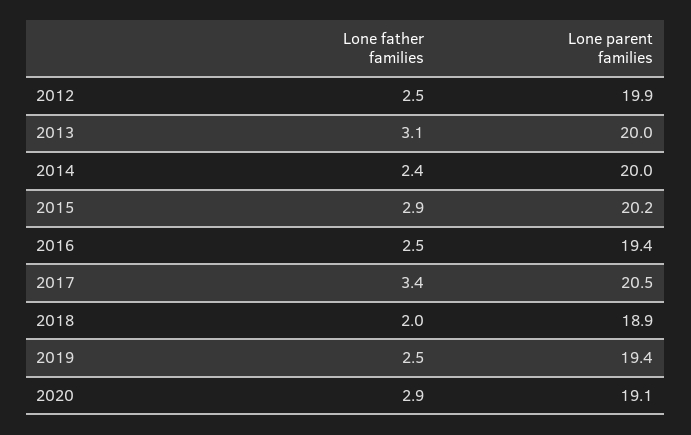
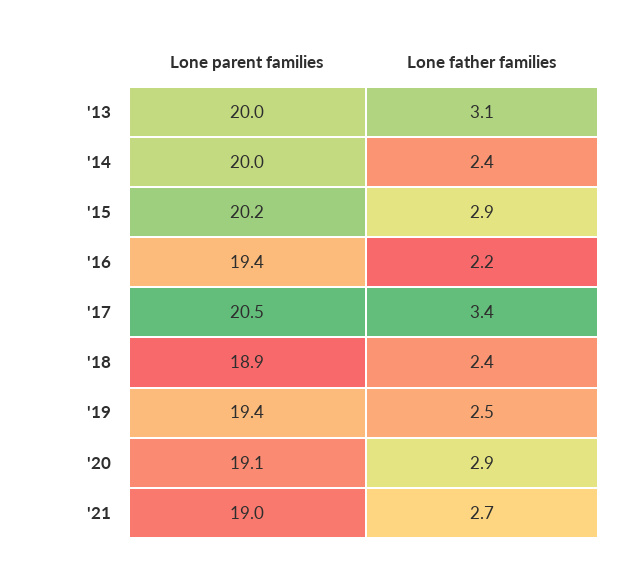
Lone father families, 2012: 2.5 -> none
Lone parent families, 2012: 19.9 -> none
Lone father families, 2016: 2.5 -> 2.2
Lone father families, 2018: 2 -> 2.4
Lone parent families, '21: none -> 19
Lone father families, '21: none -> 2.7

